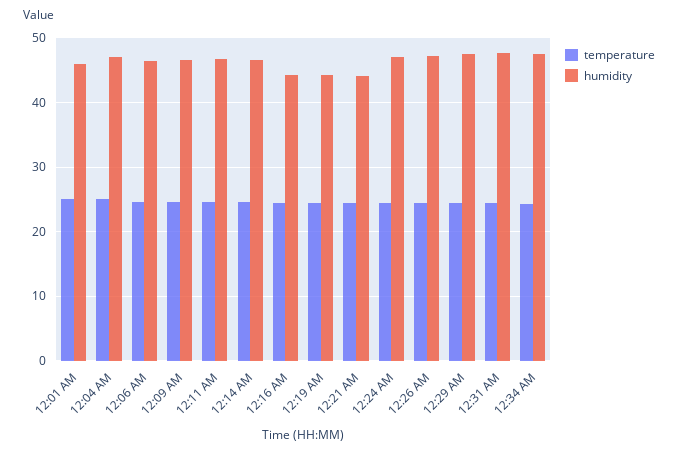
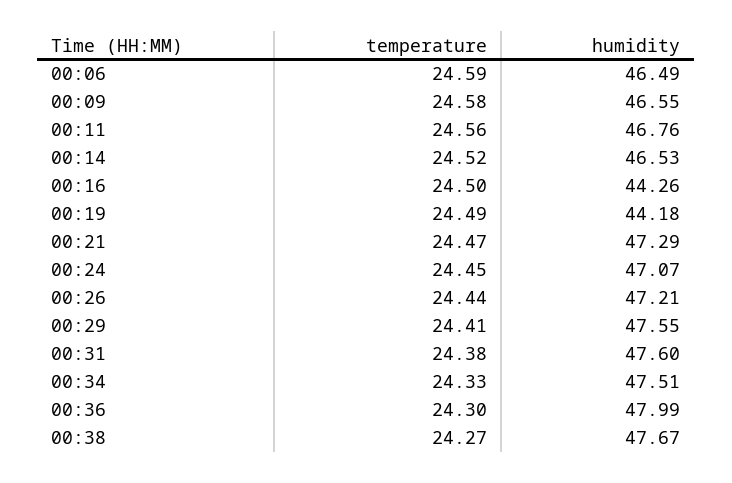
temperature, 12:01 AM: 25 -> none
humidity, 12:01 AM: 46 -> none
temperature, 12:04 AM: 25 -> none
humidity, 12:04 AM: 47 -> none
humidity, 12:21 AM: 44 -> 47.29
temperature, 00:36: none -> 24.3
humidity, 00:36: none -> 47.99
temperature, 00:38: none -> 24.27
humidity, 00:38: none -> 47.67

